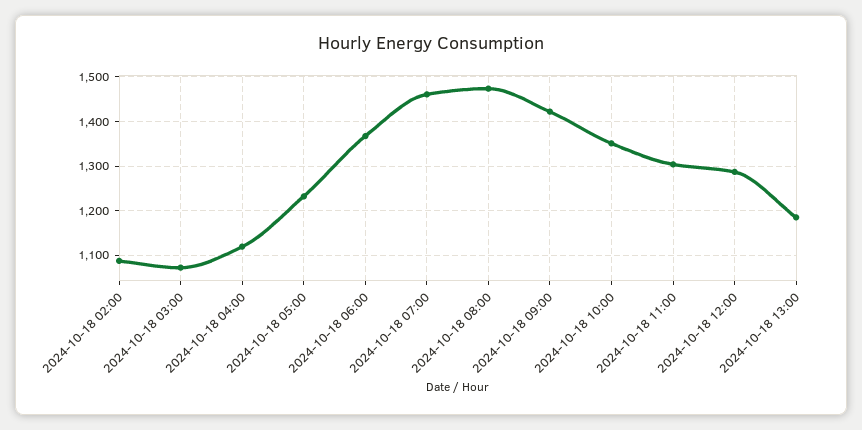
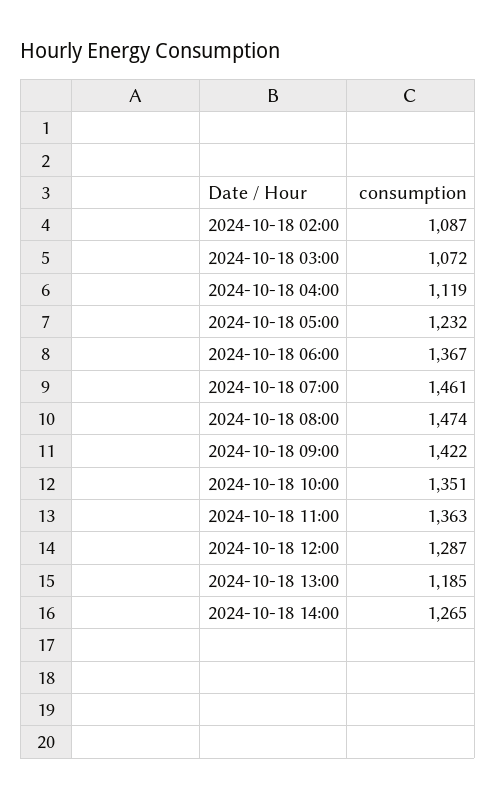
2024-10-18 11:00: 1300 -> 1363
2024-10-18 14:00: none -> 1265

